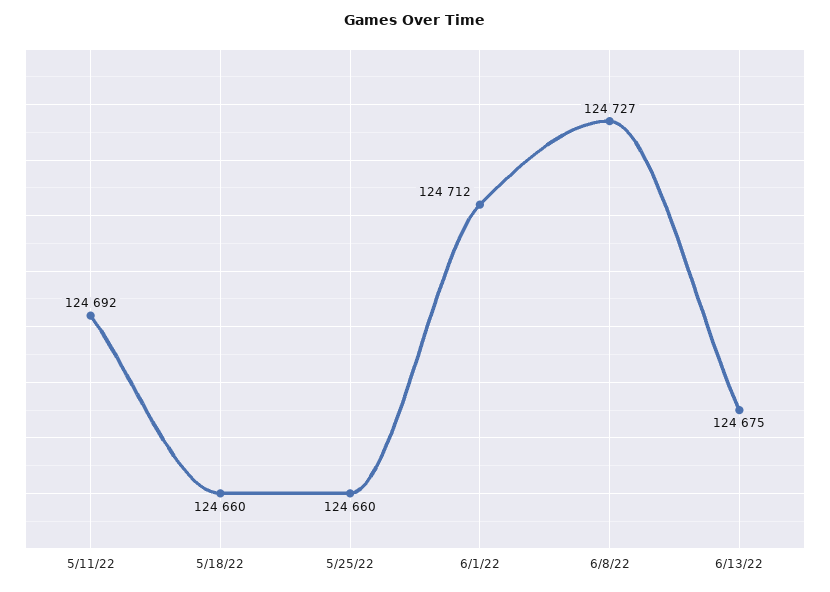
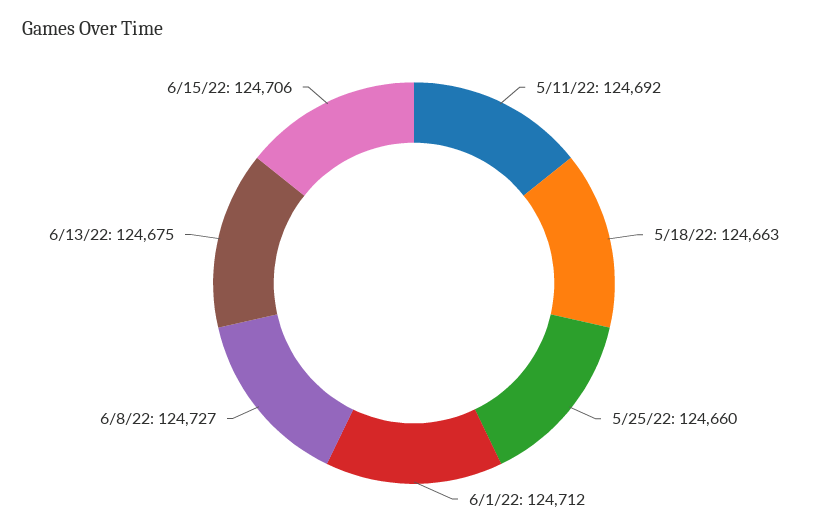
5/18/22: 124660 -> 124663
6/15/22: none -> 124706

